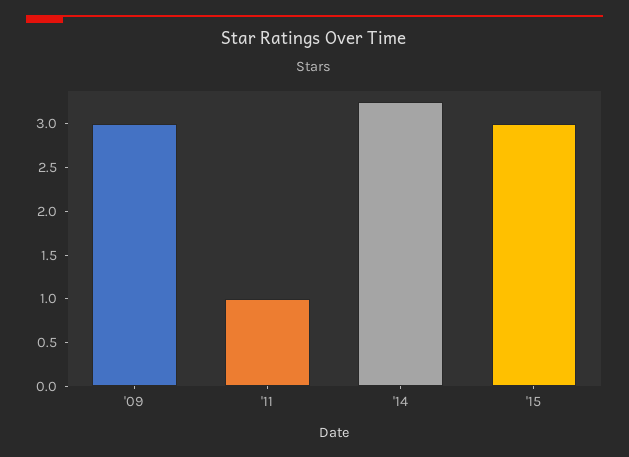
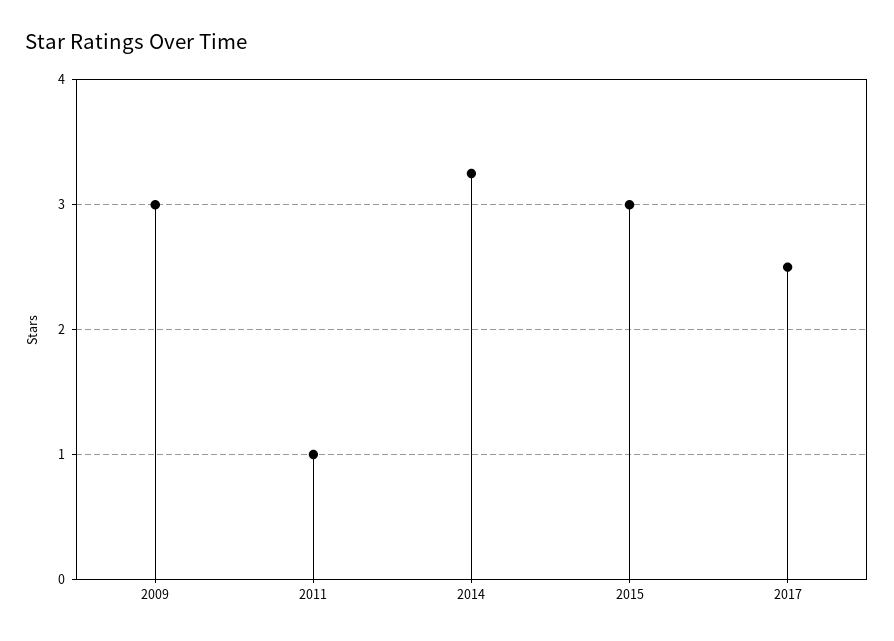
2017: none -> 2.5

